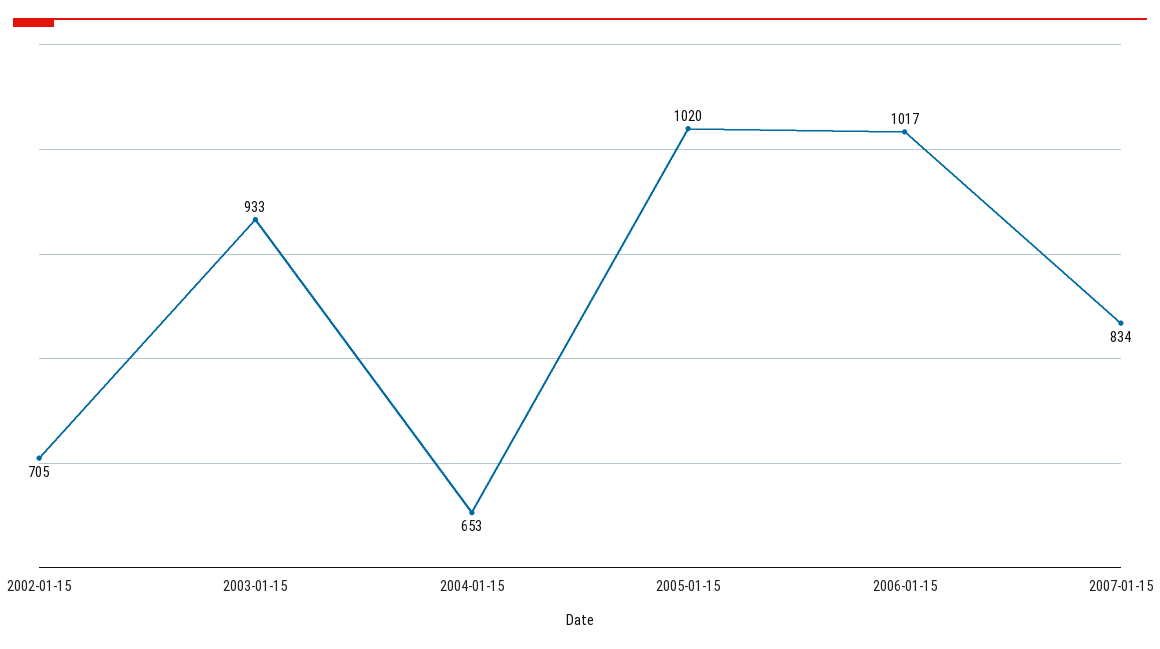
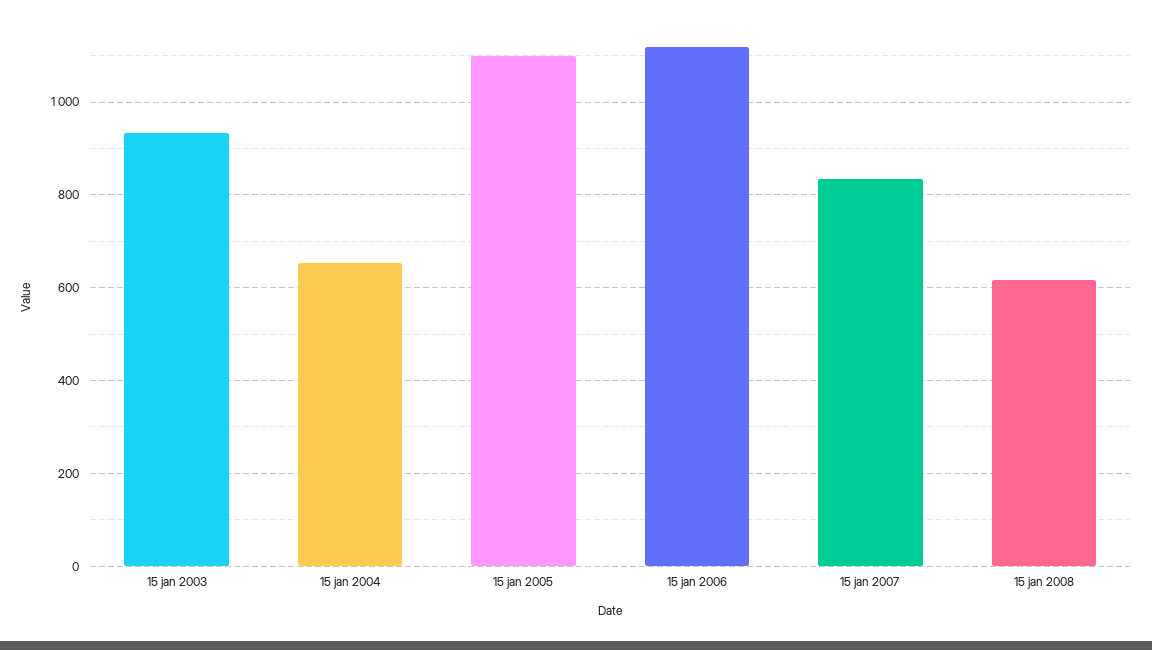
2002-01-15: 705 -> none
2005-01-15: 1020 -> 1100
2006-01-15: 1017 -> 1120
15 jan 2008: none -> 620

